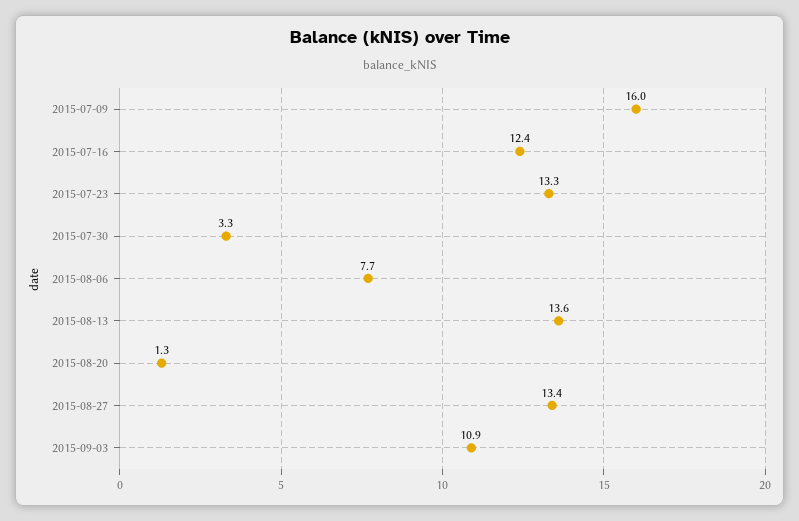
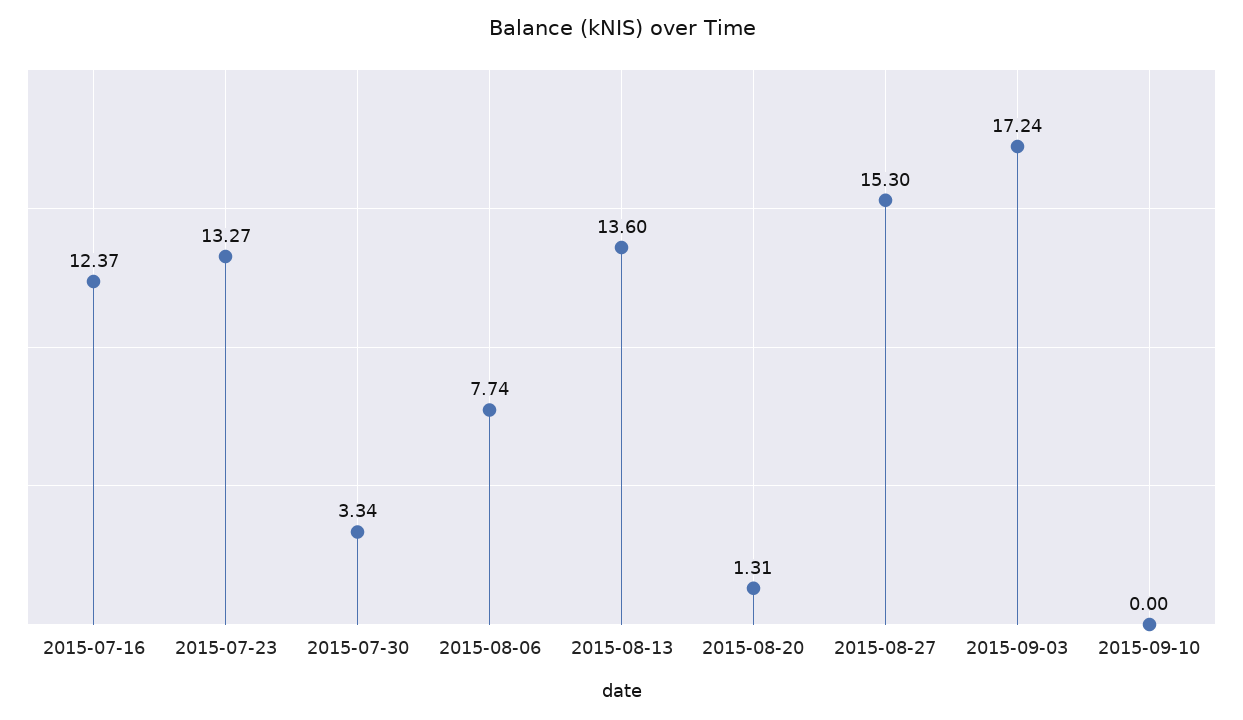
2015-07-09: 16 -> none
2015-08-27: 13.4 -> 15.3
2015-09-03: 10.9 -> 17.24
2015-09-10: none -> 0

